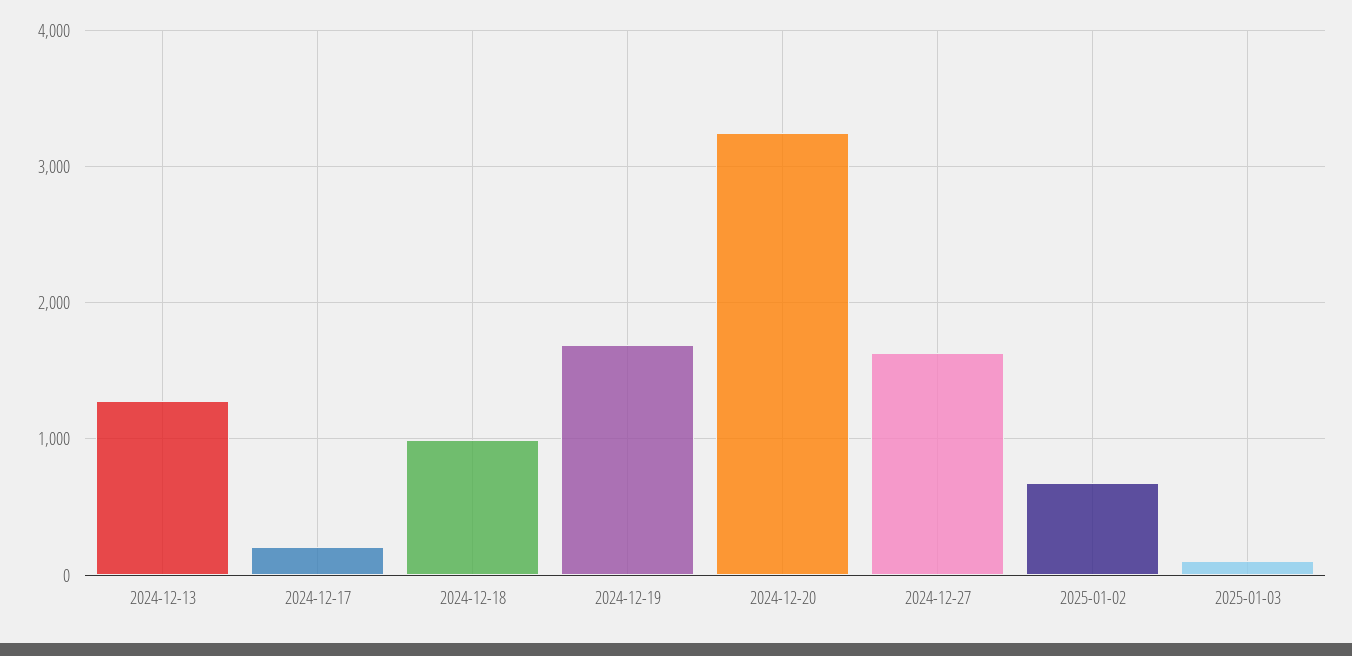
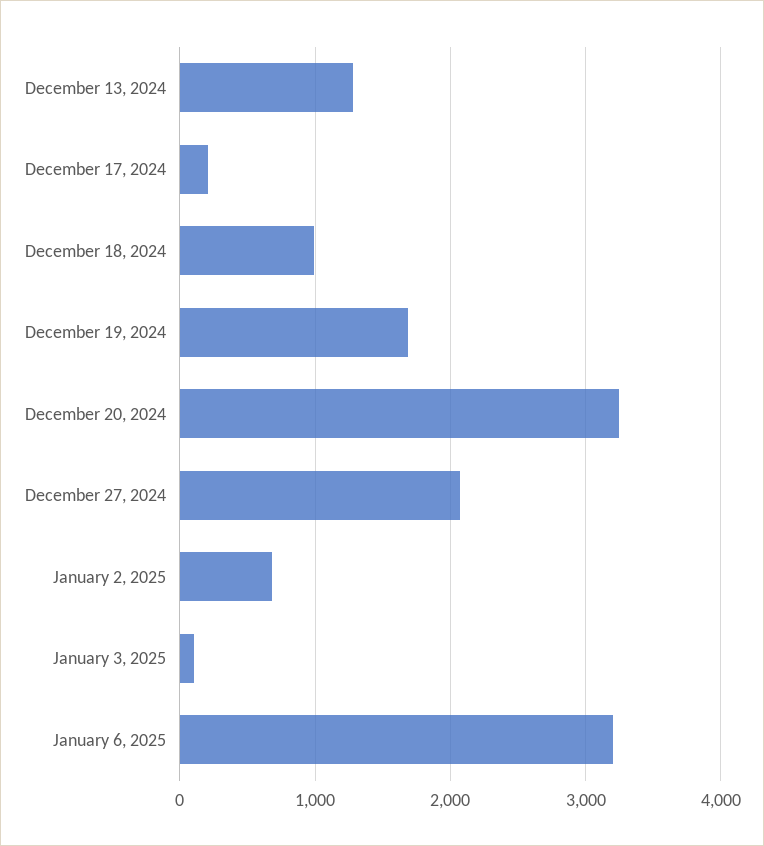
2024-12-27: 1600 -> 2100
January 6, 2025: none -> 3200

